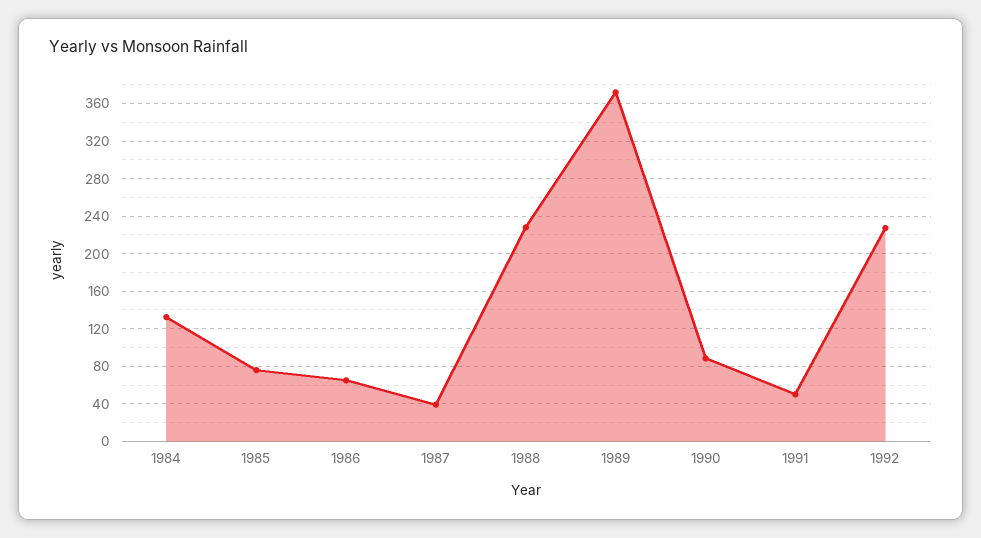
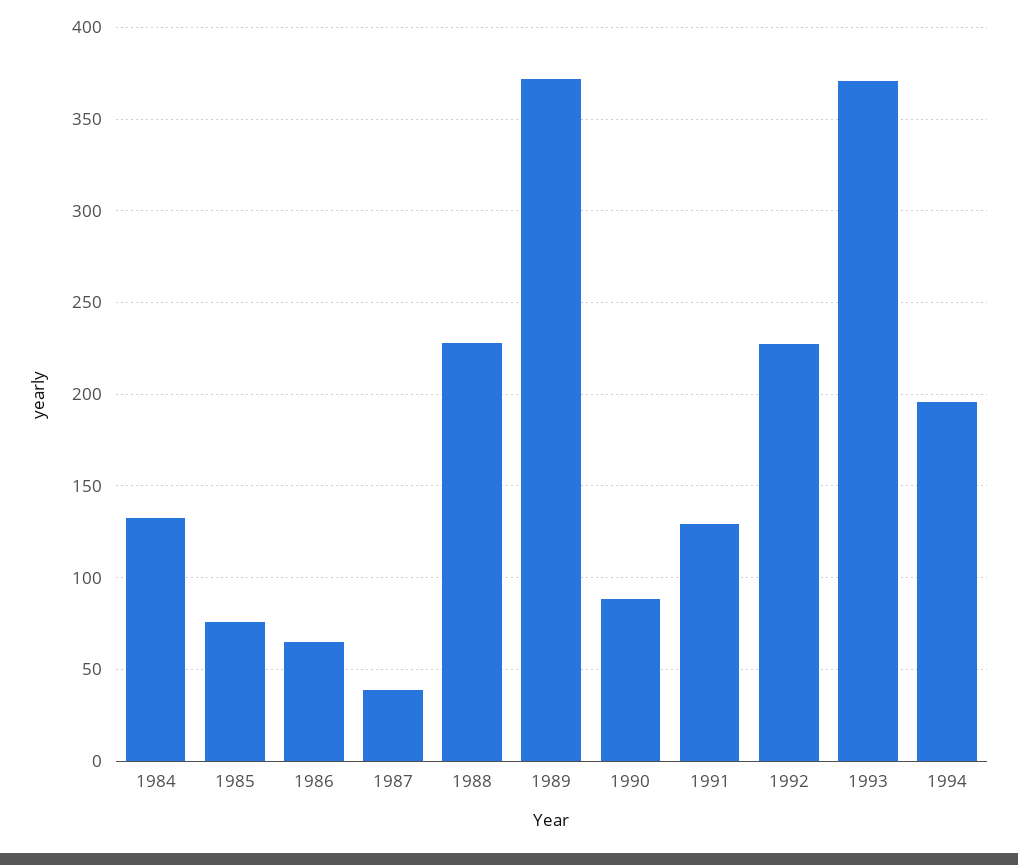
1991: 50 -> 130
1993: none -> 370
1994: none -> 195

